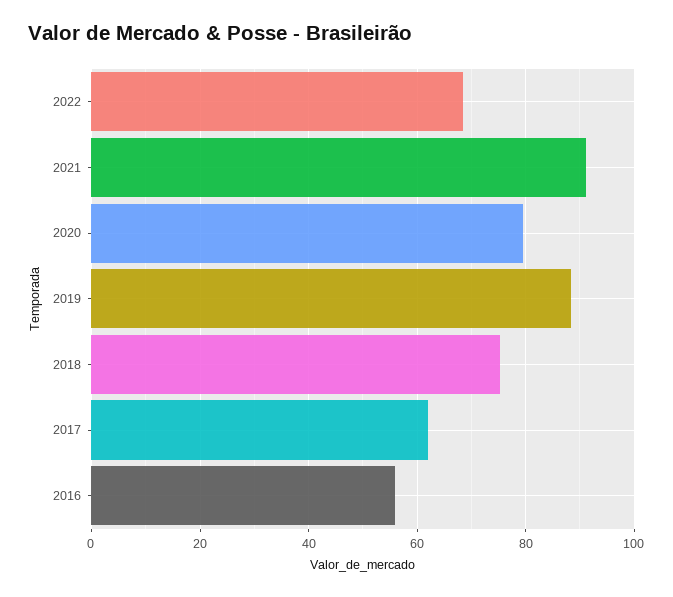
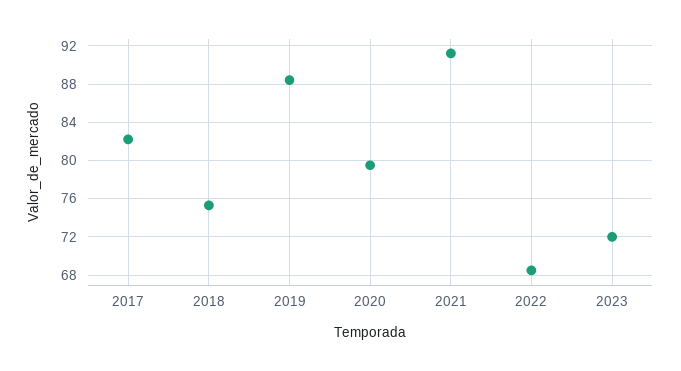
2017: 62 -> 82
2016: 56 -> none
2023: none -> 72

